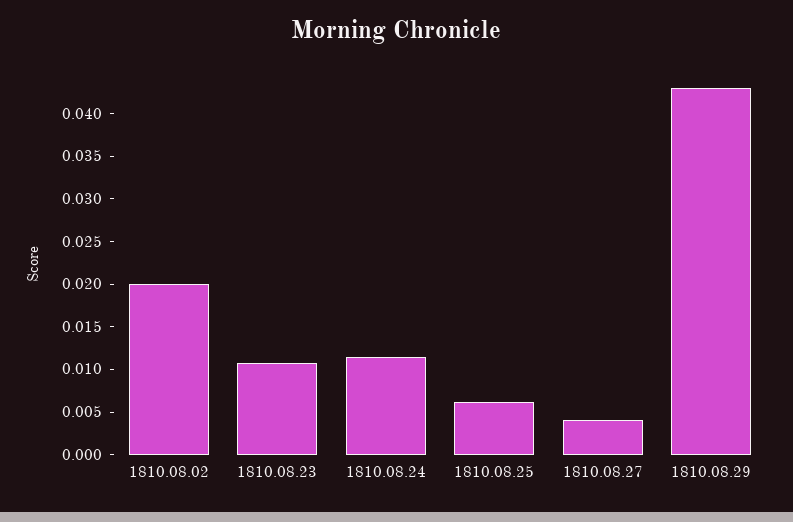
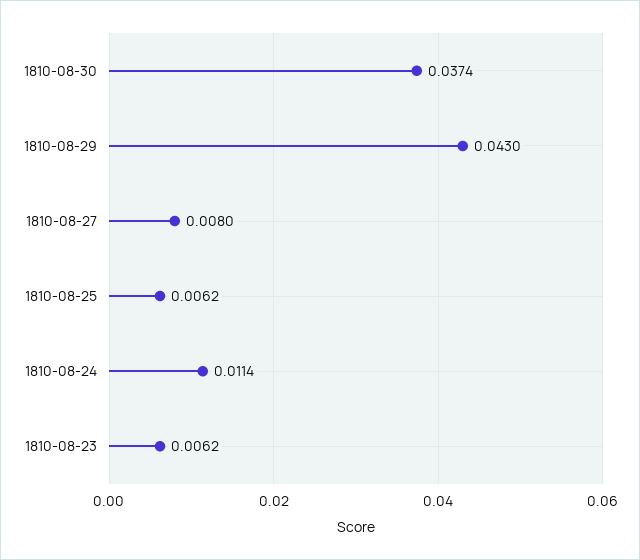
1810.08.02: 0.02 -> none
1810.08.23: 0.011 -> 0.0062
1810.08.27: 0.004 -> 0.008
1810-08-30: none -> 0.0374

